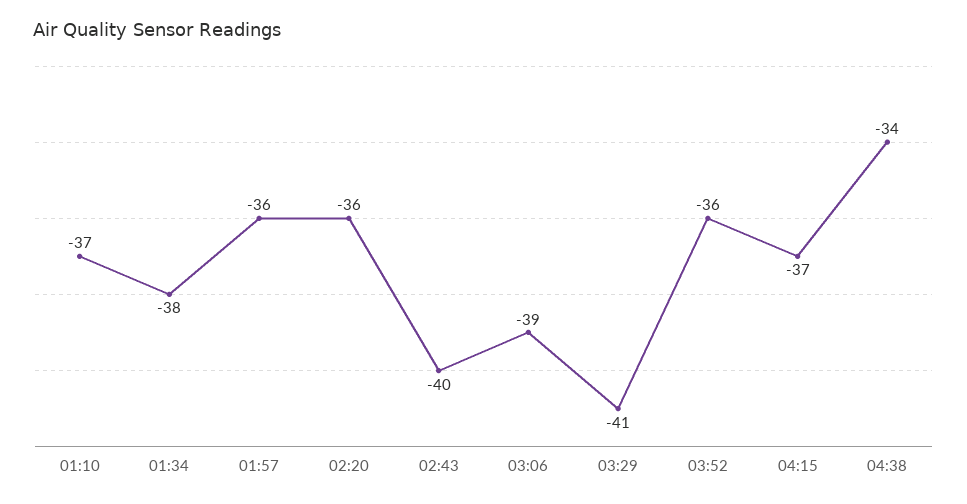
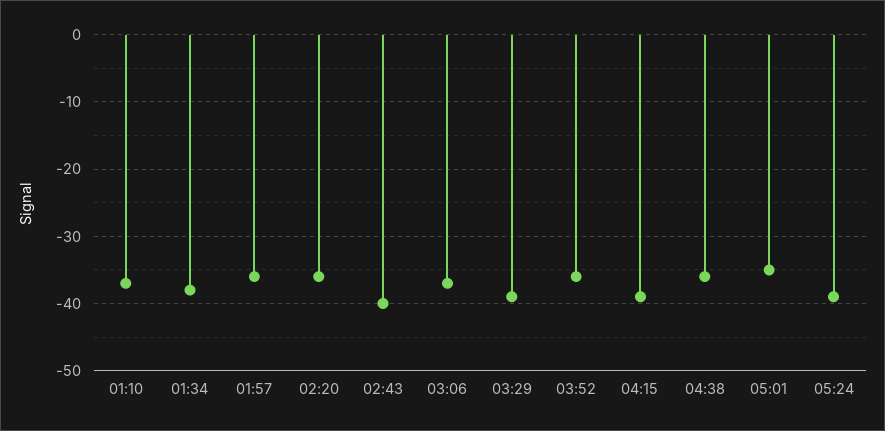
03:06: -39 -> -37
03:29: -41 -> -39
04:15: -37 -> -39
04:38: -34 -> -36
05:01: none -> -35
05:24: none -> -39

